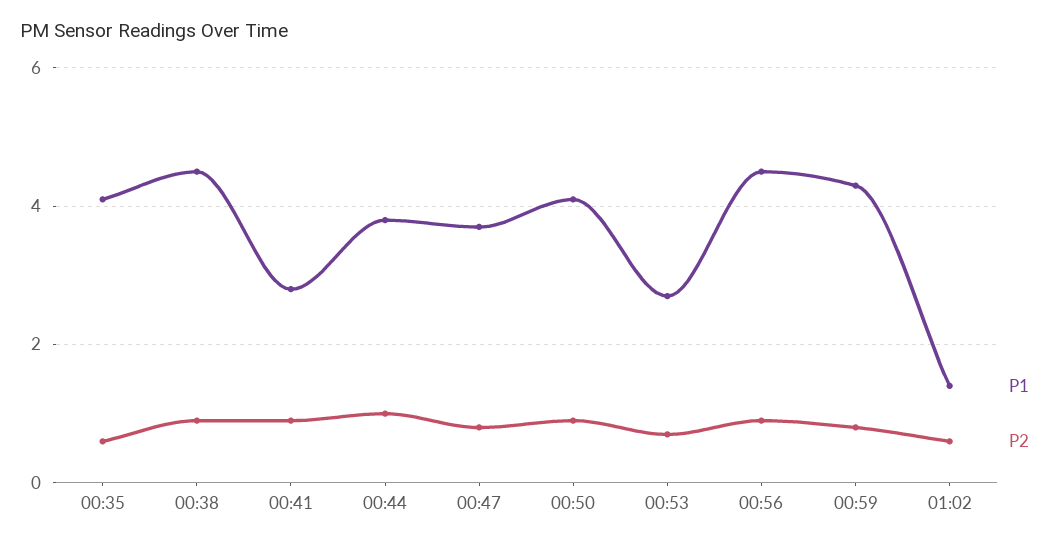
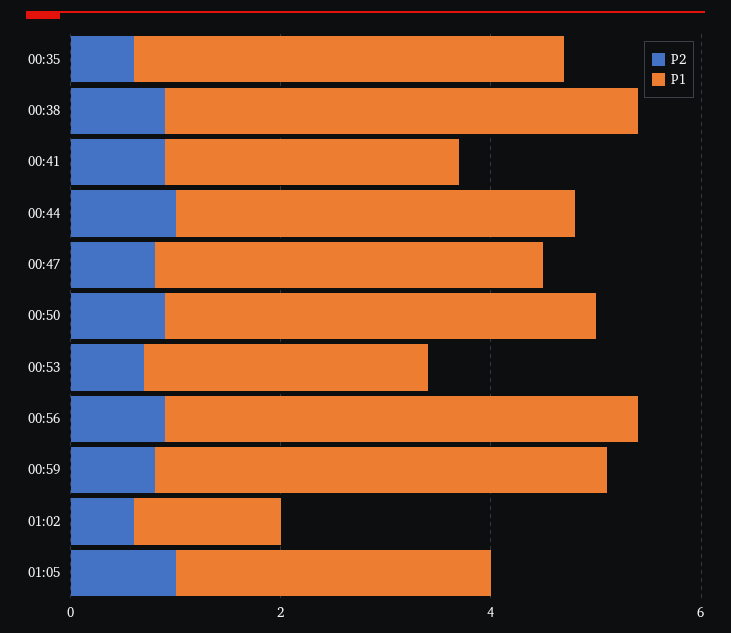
P2, 01:05: none -> 1
P1, 01:05: none -> 3

